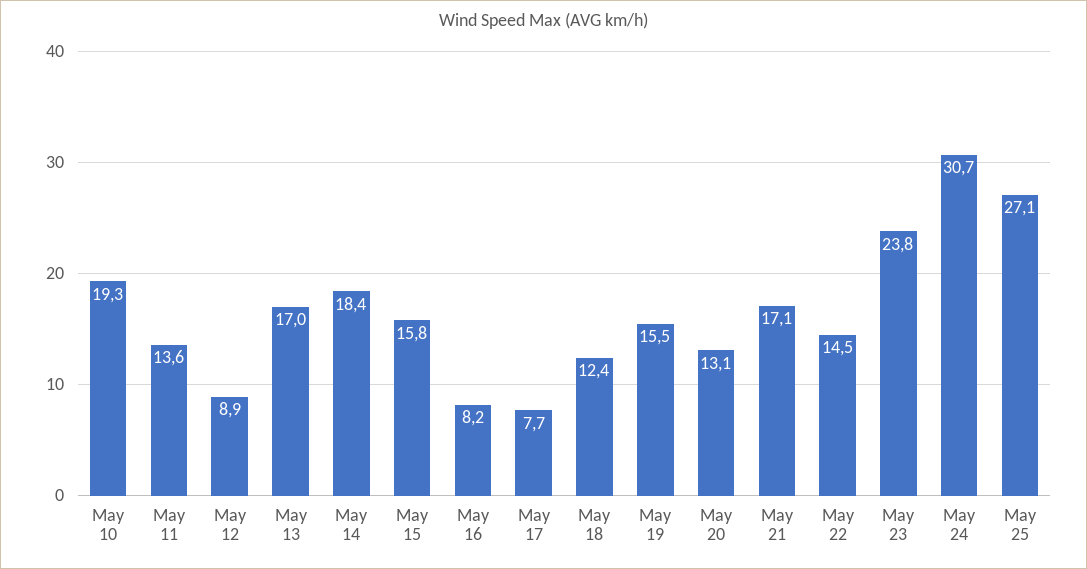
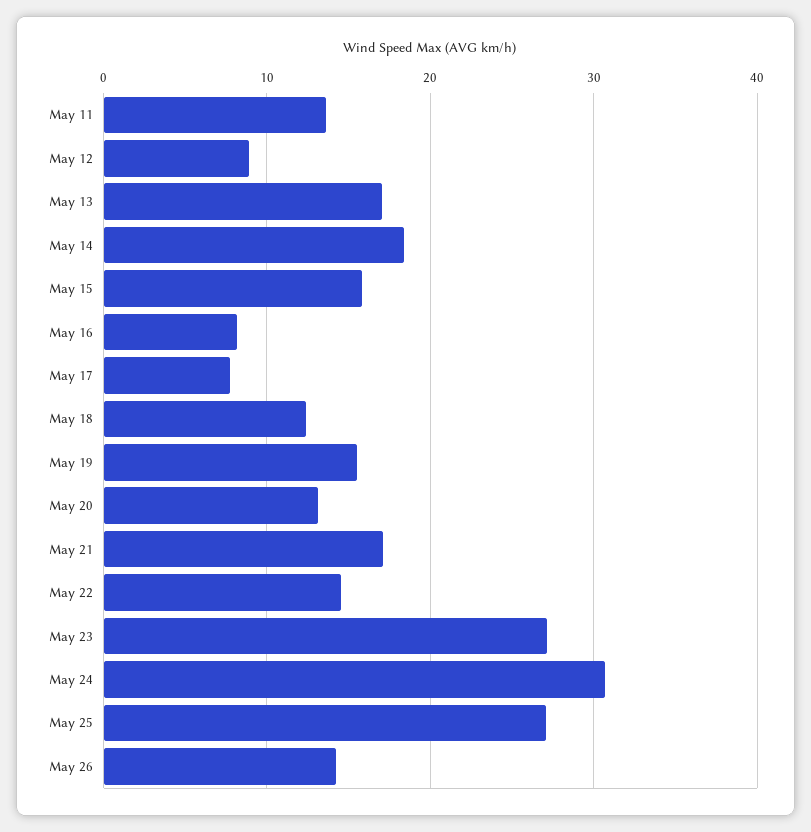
May 10: 19.3 -> none
May 23: 23.8 -> 27
May 26: none -> 14

